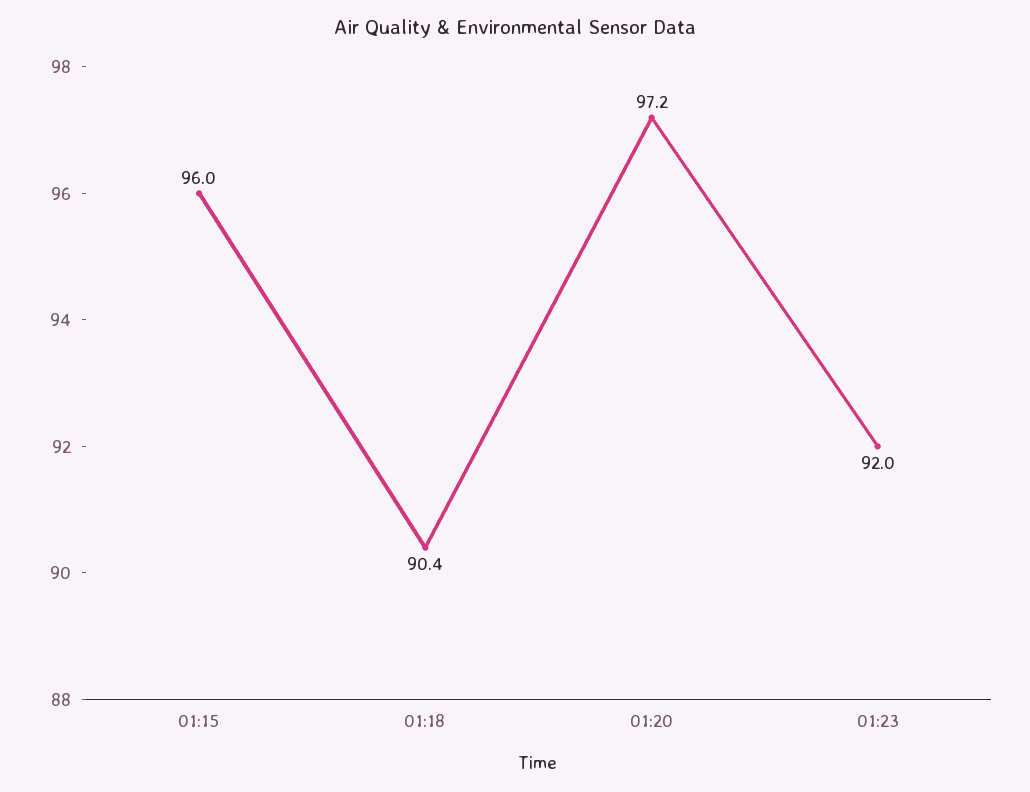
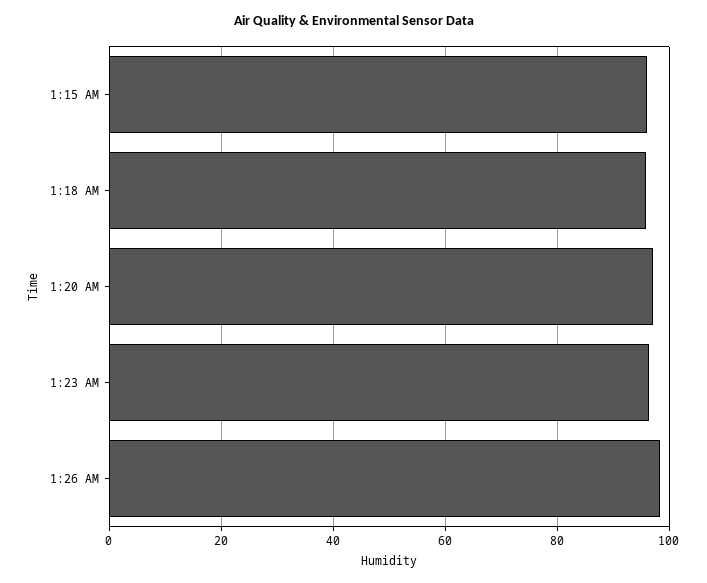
01:18: 90.4 -> 96
01:23: 92 -> 96
1:26 AM: none -> 98

